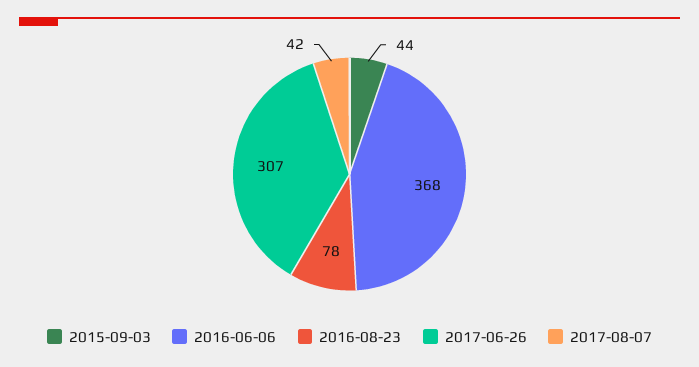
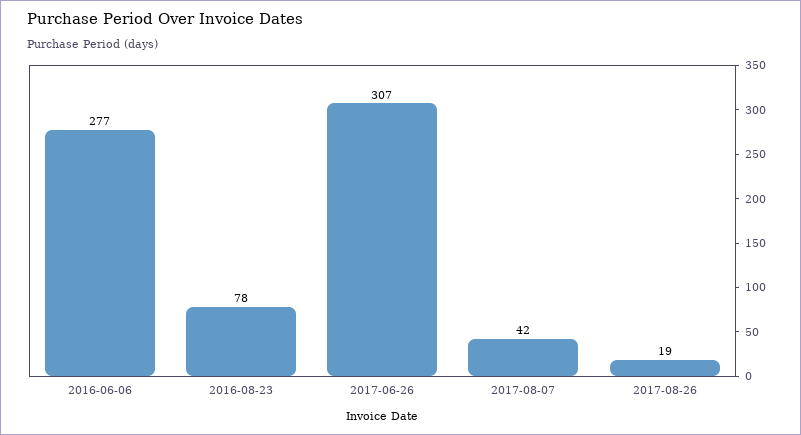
2015-09-03: 44 -> none
2016-06-06: 368 -> 277
2017-08-26: none -> 19

